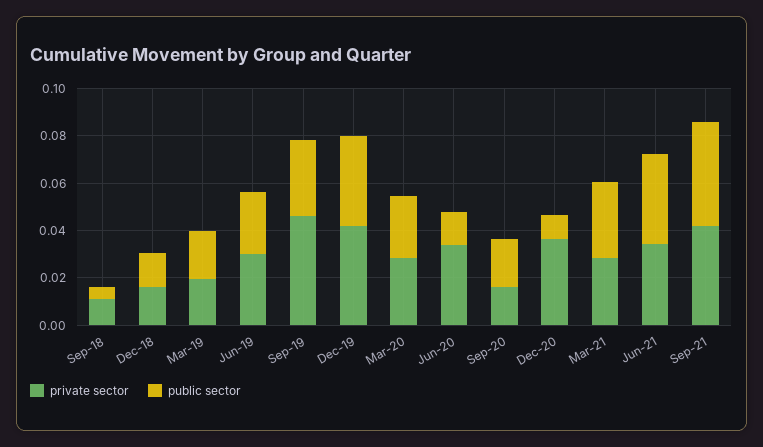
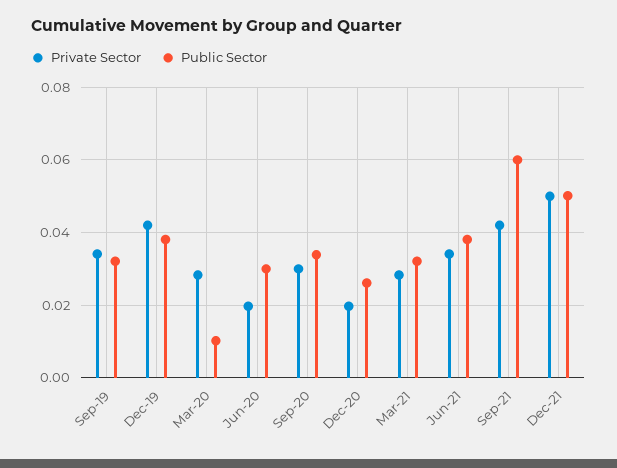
private sector, Sep-18: 0.01 -> none
public sector, Sep-18: 0.005 -> none
private sector, Dec-18: 0.015 -> none
public sector, Dec-18: 0.015 -> none
private sector, Mar-19: 0.02 -> none
public sector, Mar-19: 0.02 -> none
private sector, Jun-19: 0.03 -> none
public sector, Jun-19: 0.025 -> none
private sector, Sep-19: 0.045 -> 0.034
public sector, Mar-20: 0.025 -> 0.01
private sector, Jun-20: 0.035 -> 0.02
public sector, Jun-20: 0.015 -> 0.03
private sector, Sep-20: 0.015 -> 0.03
public sector, Sep-20: 0.02 -> 0.034
private sector, Dec-20: 0.035 -> 0.02
public sector, Dec-20: 0.01 -> 0.026
public sector, Sep-21: 0.045 -> 0.06
private sector, Dec-21: none -> 0.05
public sector, Dec-21: none -> 0.05

